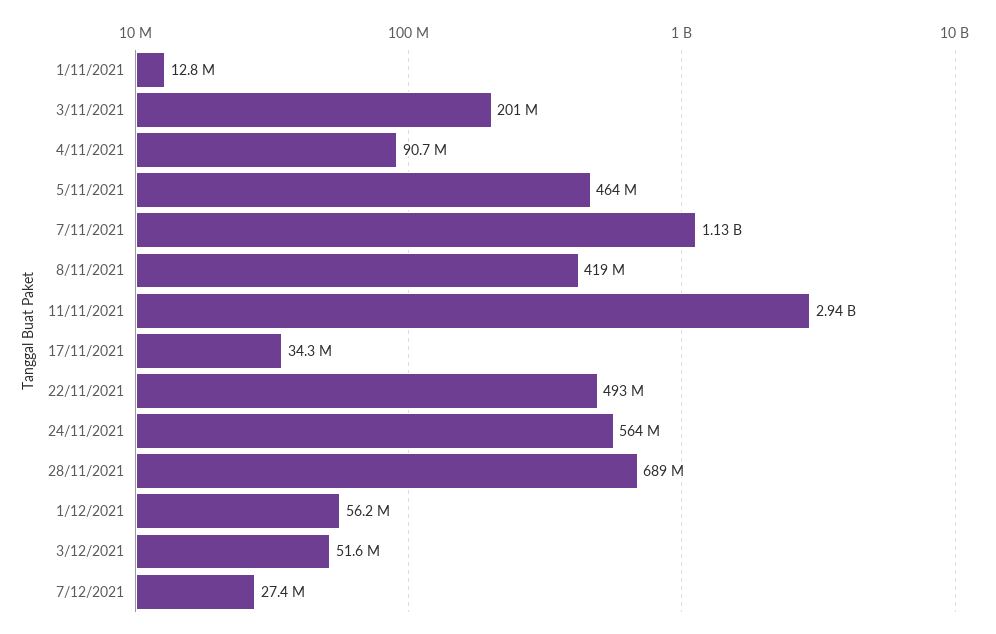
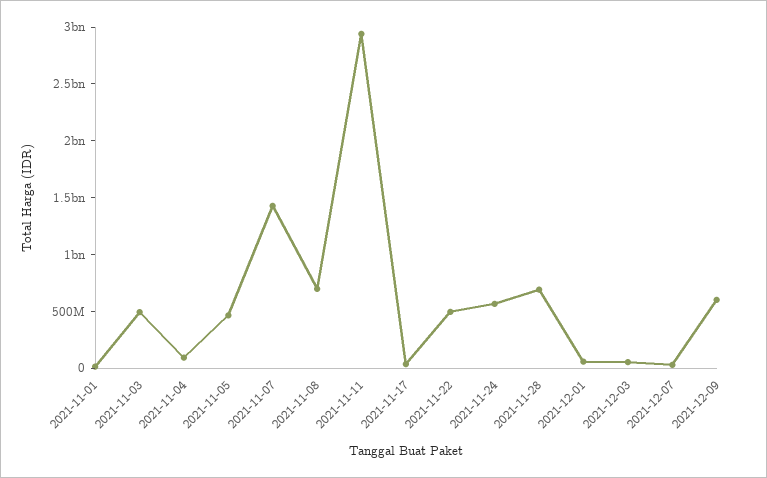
3/11/2021: 201000000 -> 500000000
7/11/2021: 1130000000 -> 1400000000
8/11/2021: 419000000 -> 700000000
2021-12-09: none -> 600000000

